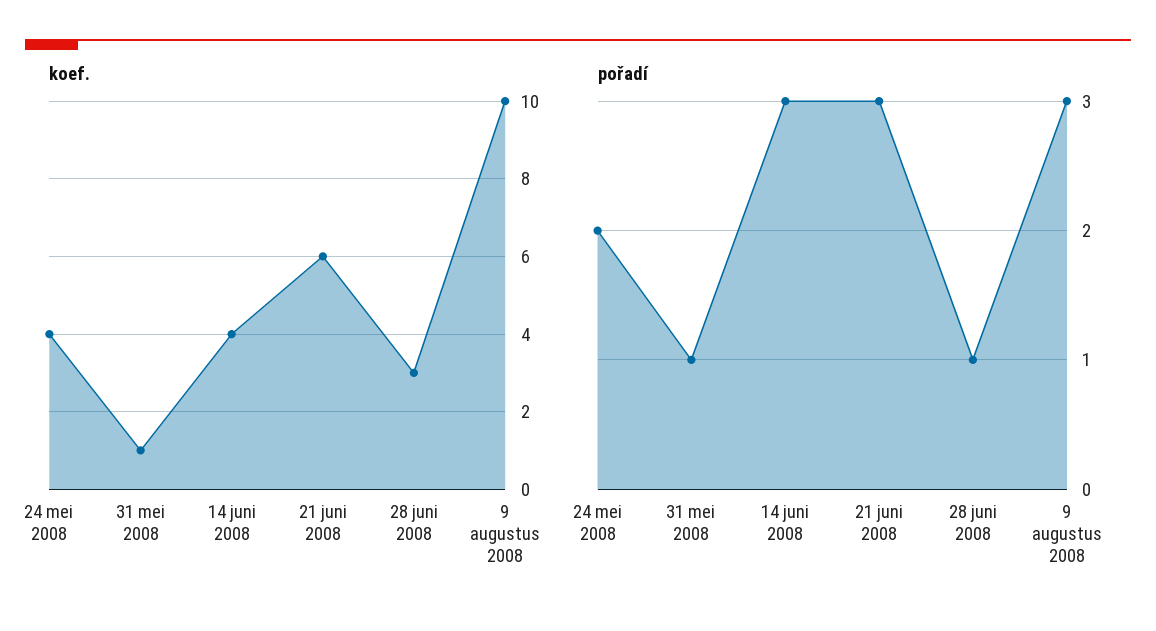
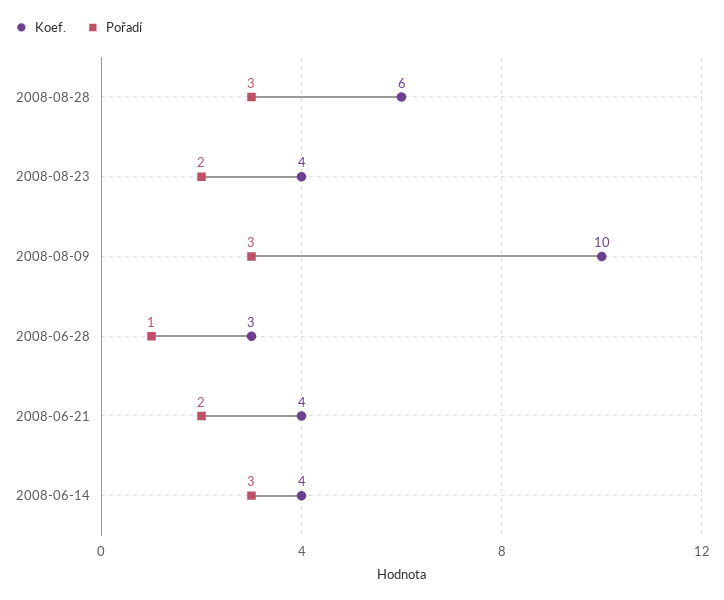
koef., 24 mei 2008: 4 -> none
koef., 31 mei 2008: 1 -> none
koef., 21 juni 2008: 6 -> 4
pořadí, 24 mei 2008: 2 -> none
pořadí, 31 mei 2008: 1 -> none
pořadí, 21 juni 2008: 3 -> 2
koef., 2008-08-28: none -> 6
pořadí, 2008-08-28: none -> 3
koef., 2008-08-23: none -> 4
pořadí, 2008-08-23: none -> 2

